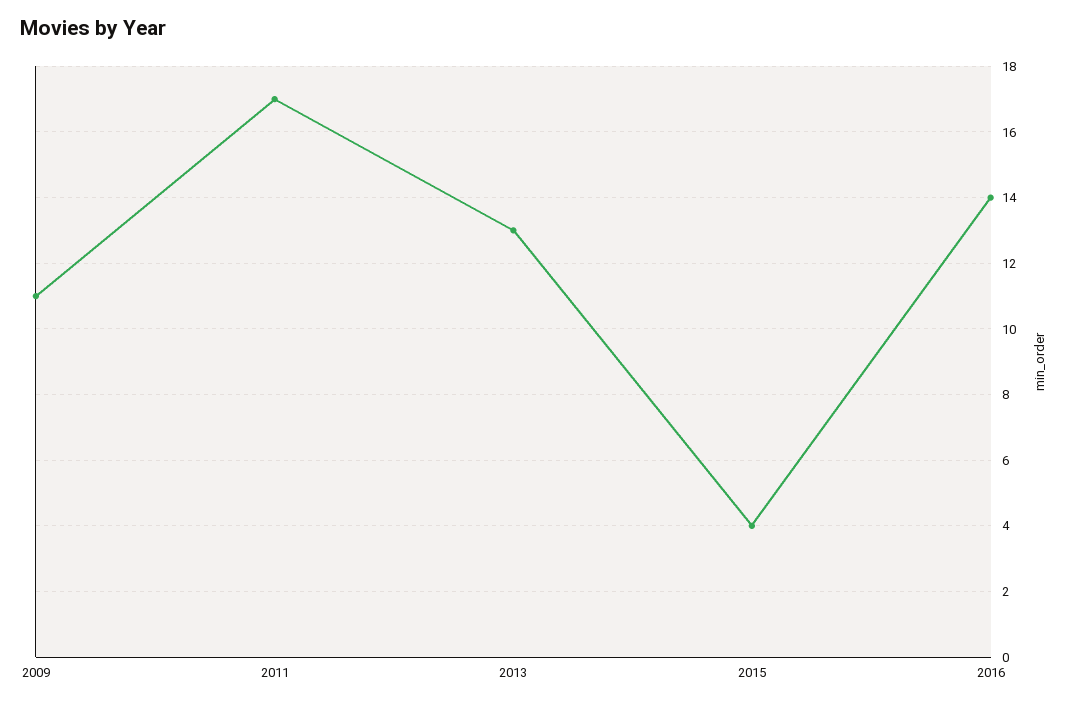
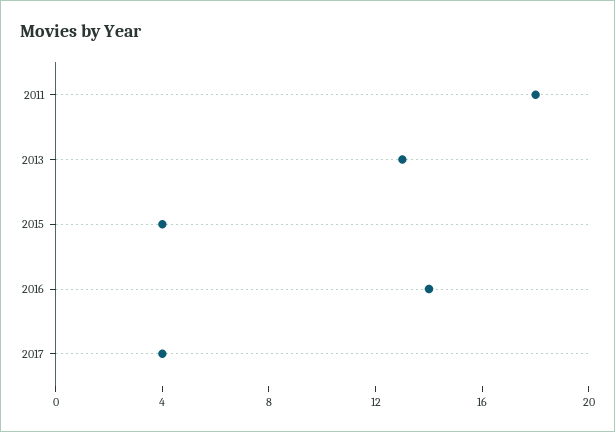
2009: 11 -> none
2011: 17 -> 18
2017: none -> 4

